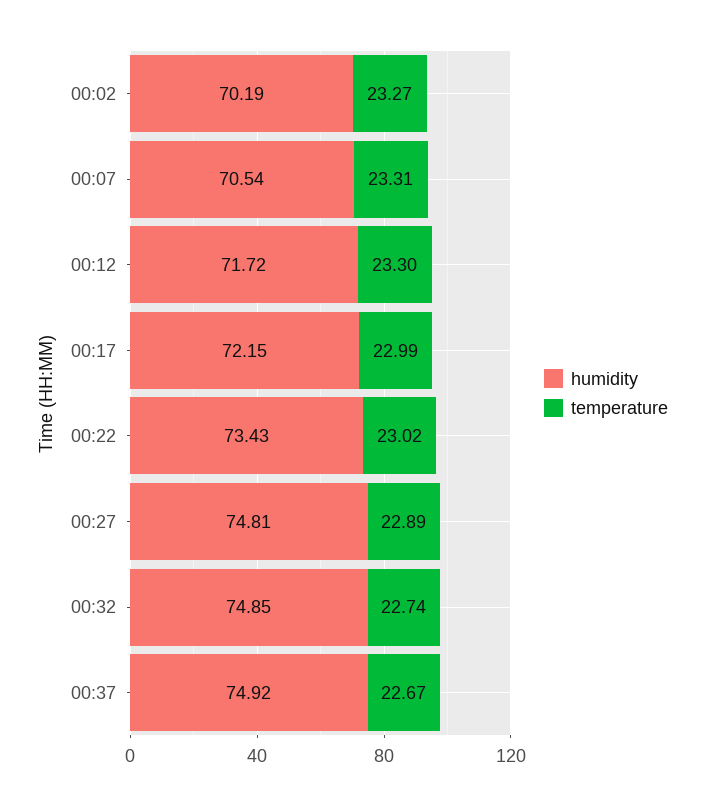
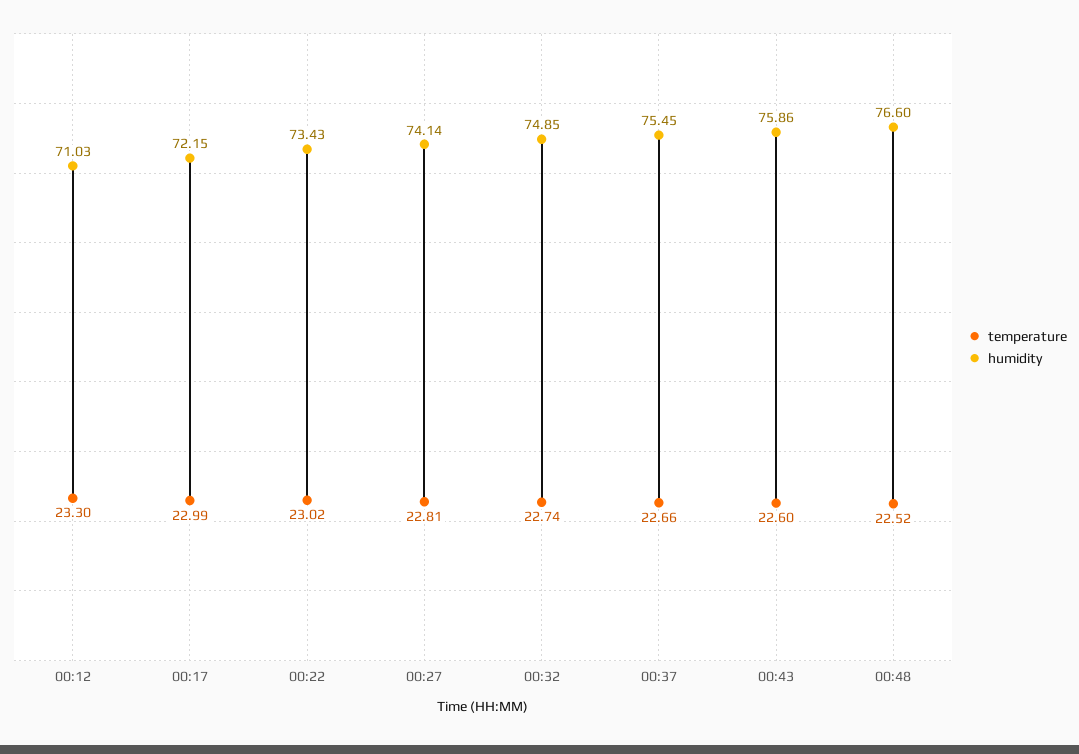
humidity, 00:02: 70.19 -> none
temperature, 00:02: 23.27 -> none
humidity, 00:07: 70.54 -> none
temperature, 00:07: 23.31 -> none
humidity, 00:12: 71.72 -> 71.03
humidity, 00:27: 74.81 -> 74.14
temperature, 00:27: 22.89 -> 22.81
humidity, 00:37: 74.92 -> 75.45
temperature, 00:37: 22.67 -> 22.66
temperature, 00:43: none -> 22.6
humidity, 00:43: none -> 75.86
temperature, 00:48: none -> 22.52
humidity, 00:48: none -> 76.6

